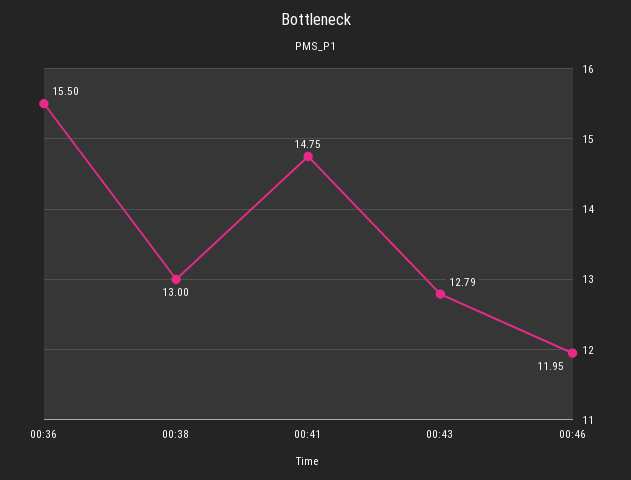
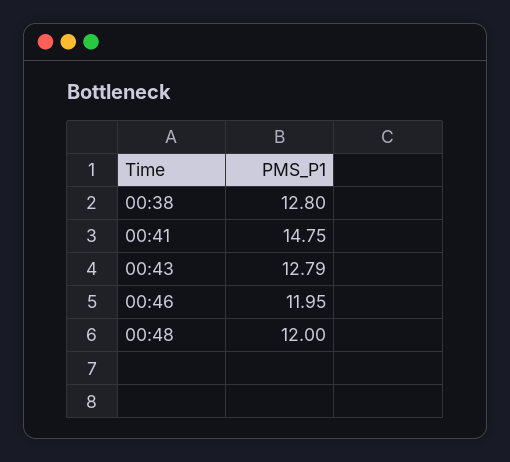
00:36: 15.5 -> none
00:38: 13 -> 12.8
00:48: none -> 12

